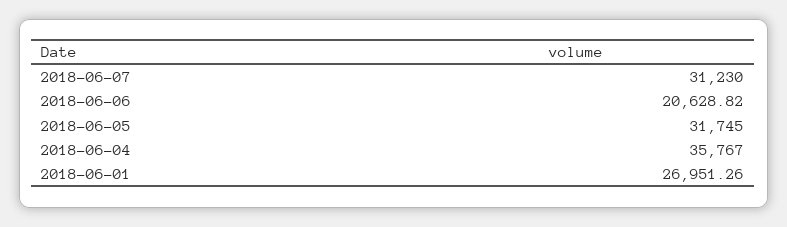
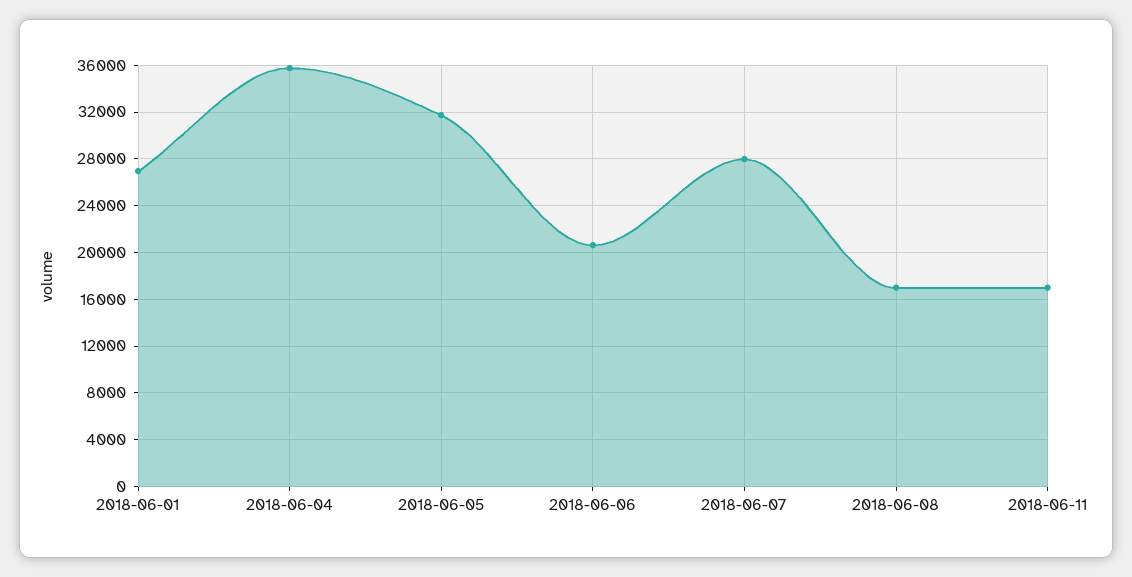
2018-06-07: 31230 -> 28000
2018-06-08: none -> 17000
2018-06-11: none -> 17000

